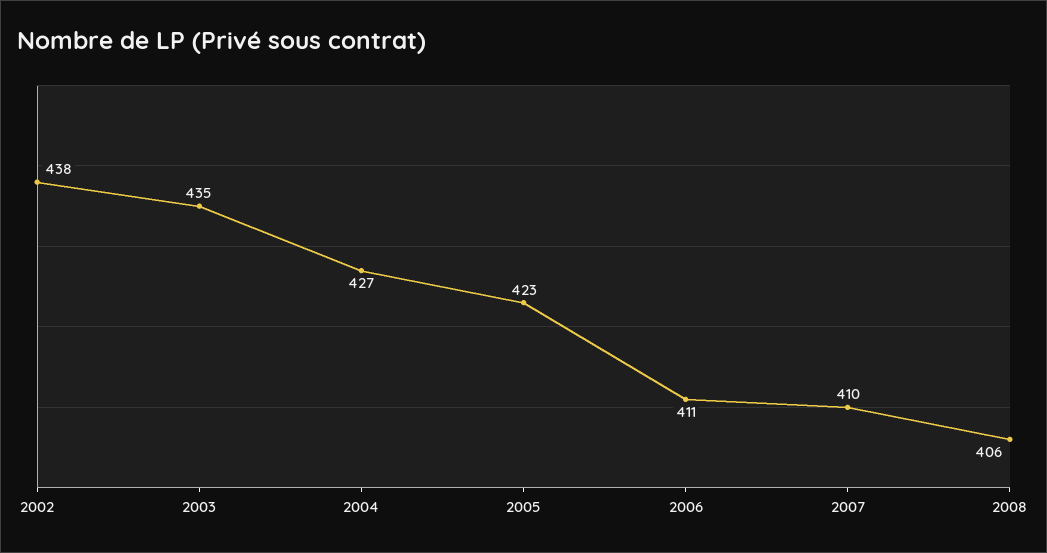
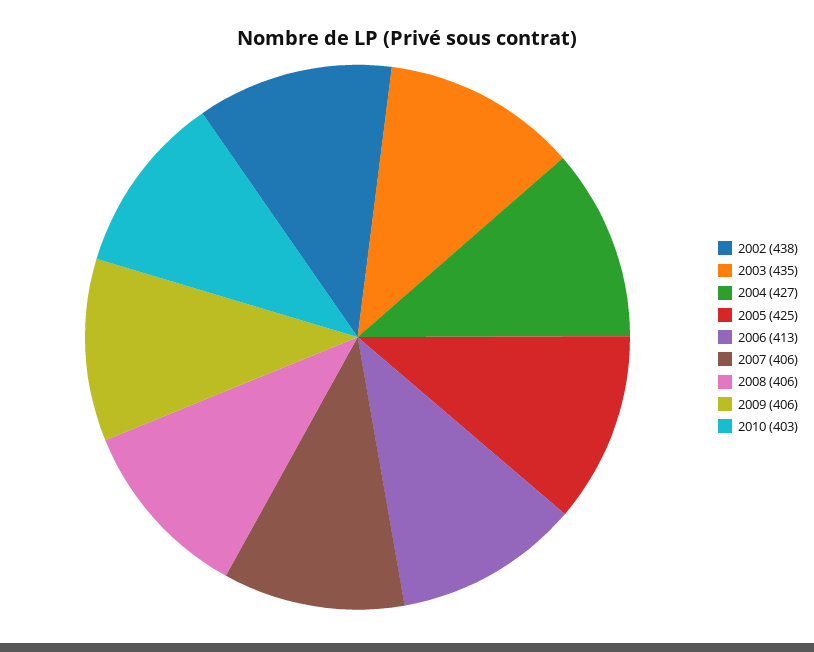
2005: 423 -> 425
2006: 411 -> 413
2007: 410 -> 406
2009: none -> 406
2010: none -> 403

